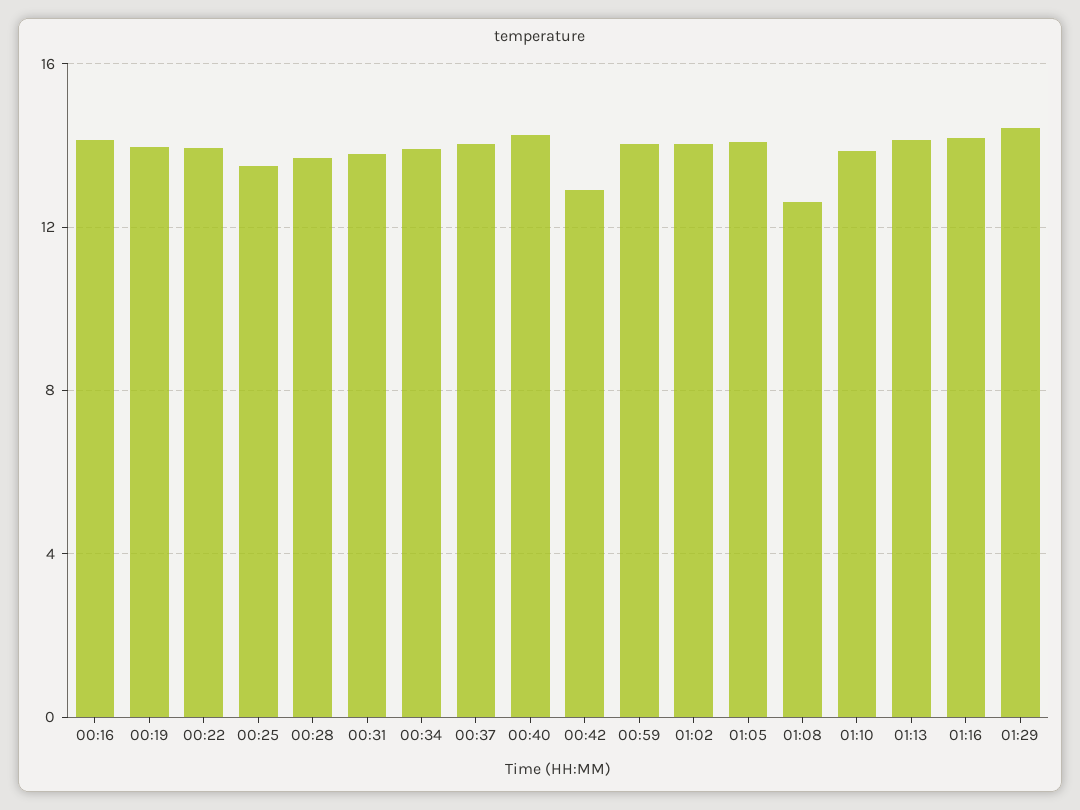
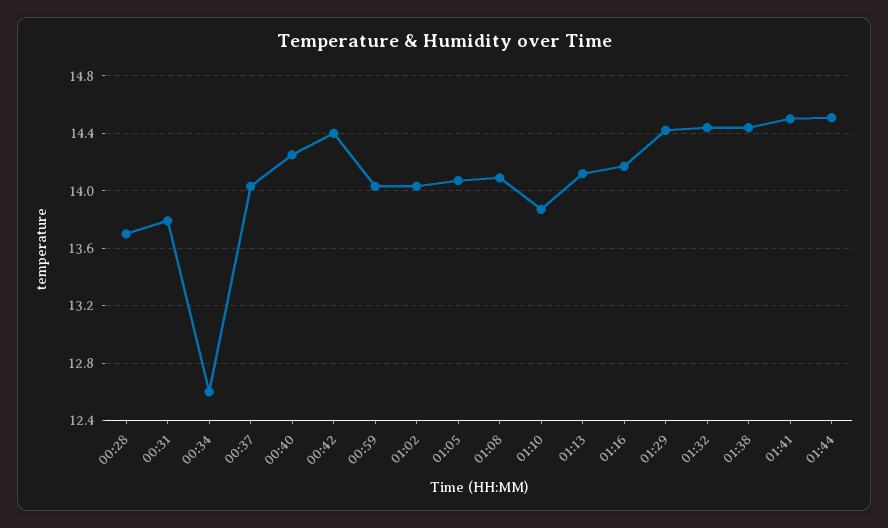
00:16: 14 -> none
00:19: 14 -> none
00:22: 14 -> none
00:25: 13.5 -> none
00:34: 14 -> 12.6
00:42: 13 -> 14.4
01:08: 12.5 -> 14.1
01:32: none -> 14.45
01:38: none -> 14.45
01:41: none -> 14.5
01:44: none -> 14.5

